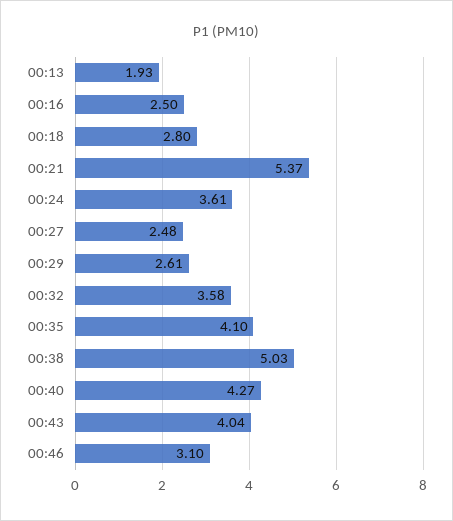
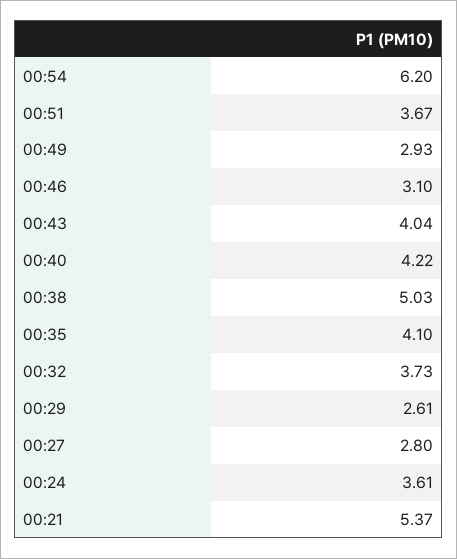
00:13: 1.93 -> none
00:16: 2.5 -> none
00:18: 2.8 -> none
00:27: 2.48 -> 2.8
00:32: 3.58 -> 3.73
00:40: 4.27 -> 4.22
00:54: none -> 6.2
00:51: none -> 3.67
00:49: none -> 2.93

